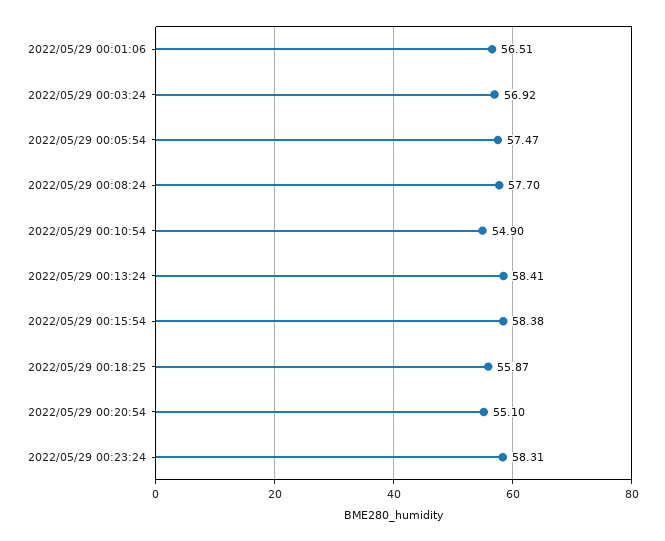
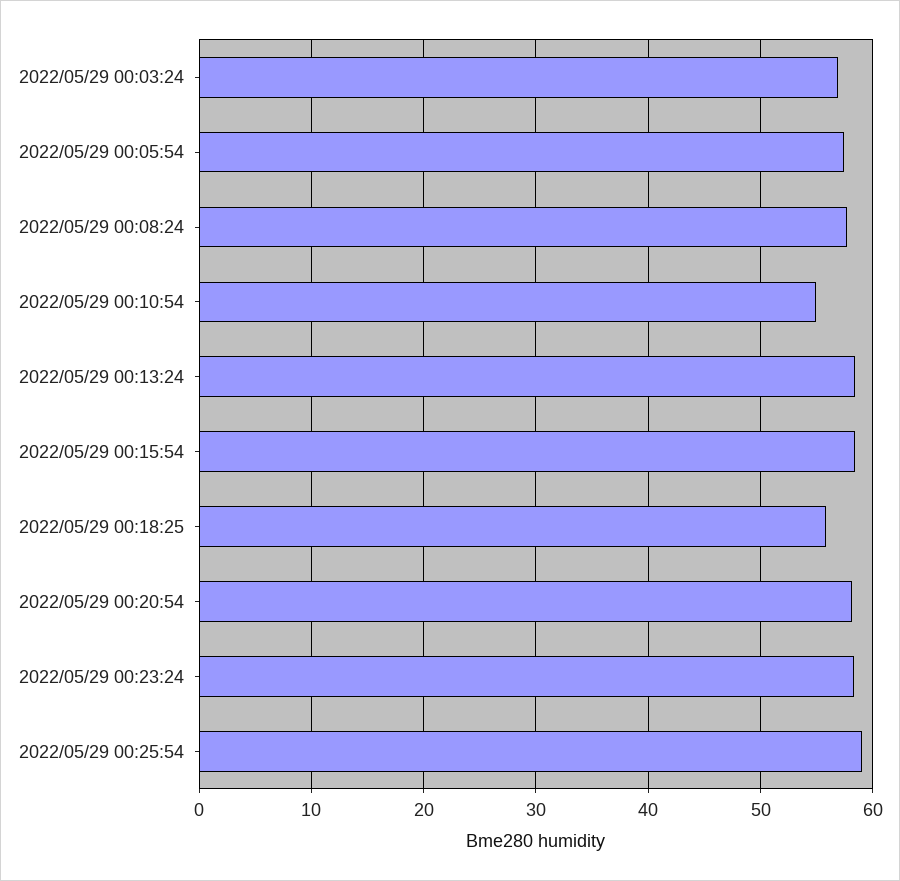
2022/05/29 00:01:06: 56.51 -> none
2022/05/29 00:20:54: 55.1 -> 58
2022/05/29 00:25:54: none -> 59

